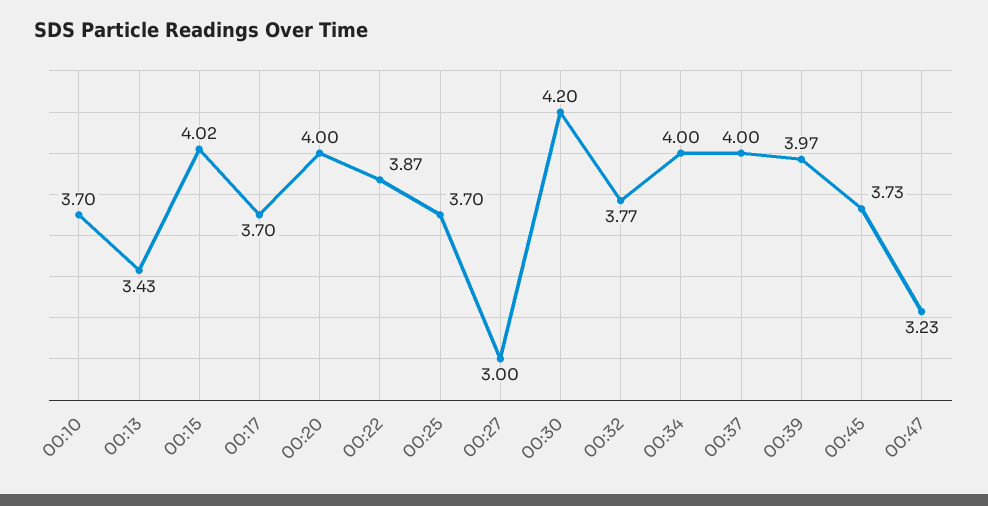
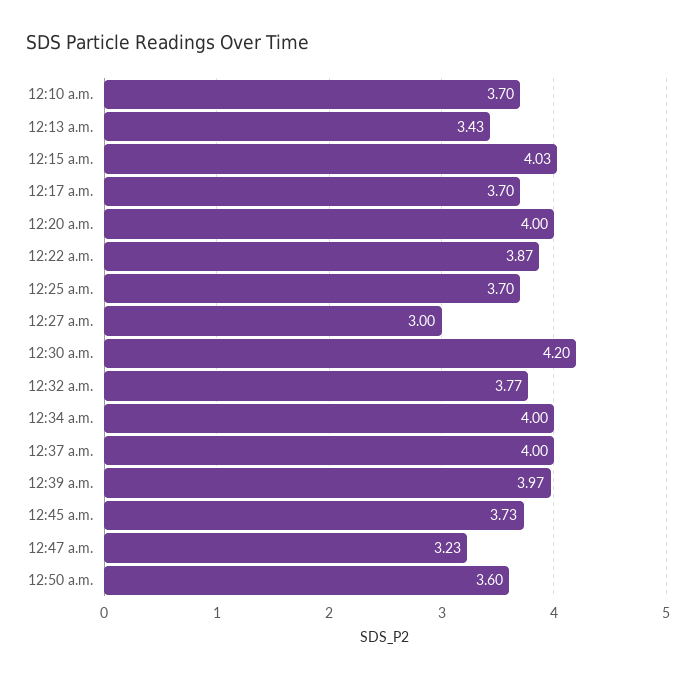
00:15: 4.02 -> 4.03
12:50 a.m.: none -> 3.6

